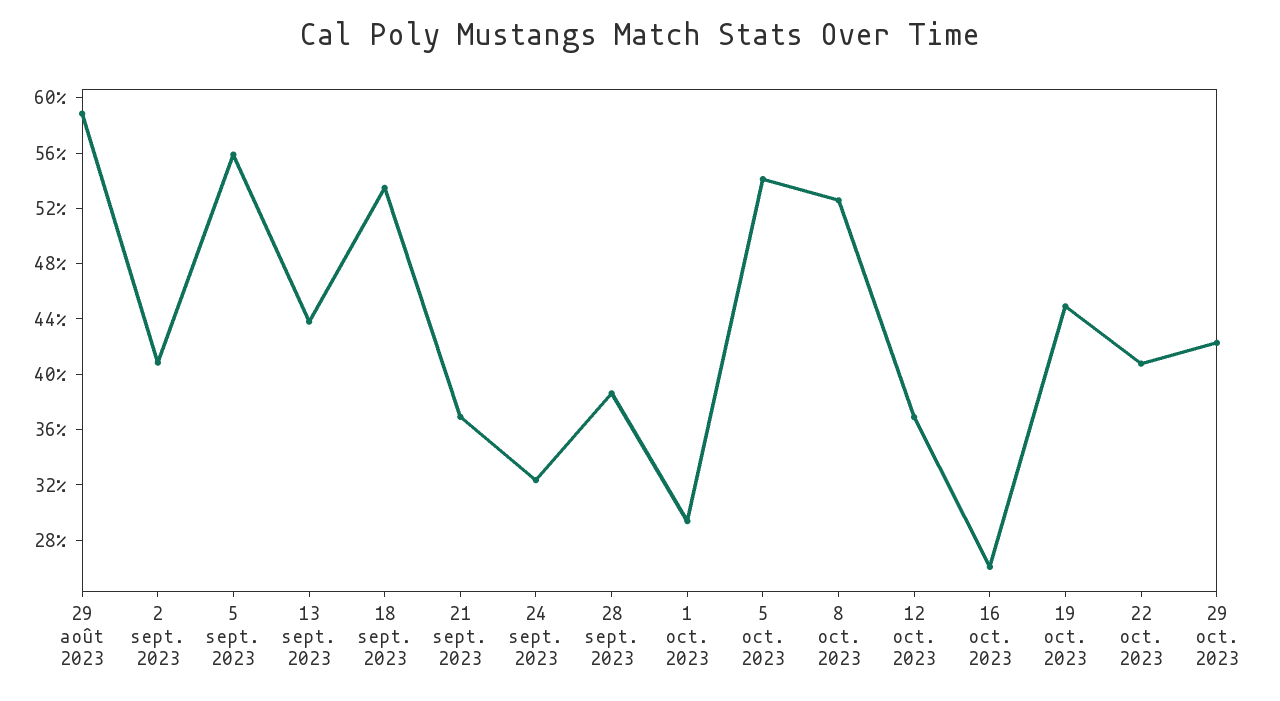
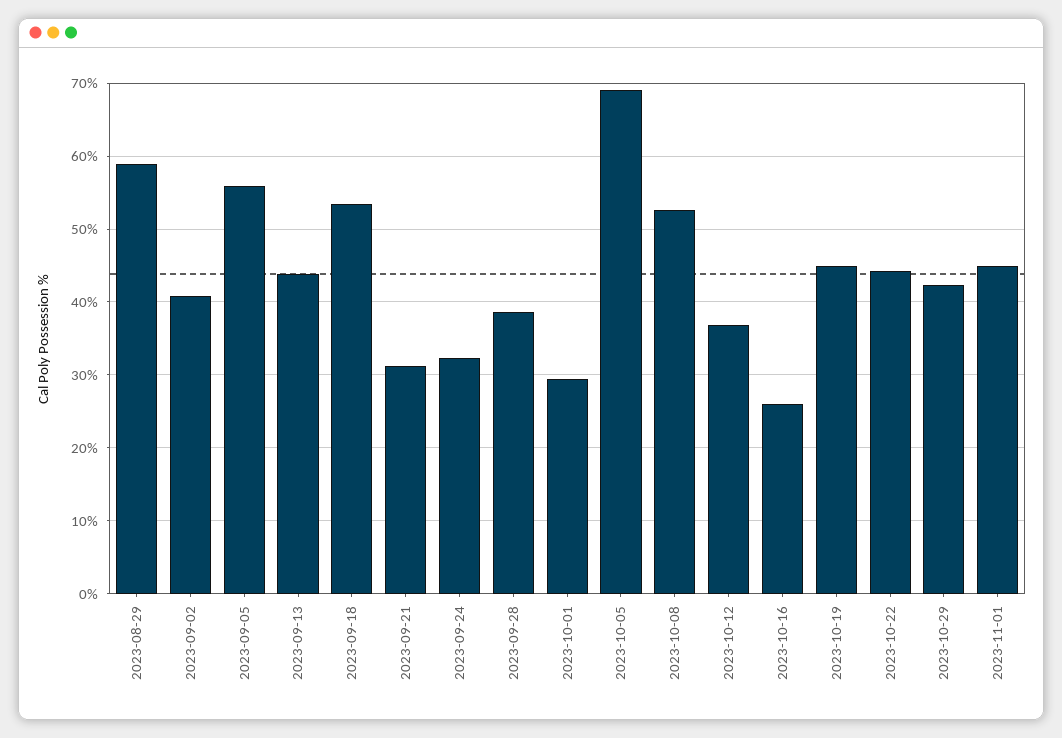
21 sept. 2023: 37 -> 31
5 oct. 2023: 54 -> 69
22 oct. 2023: 41 -> 44
2023-11-01: none -> 45

